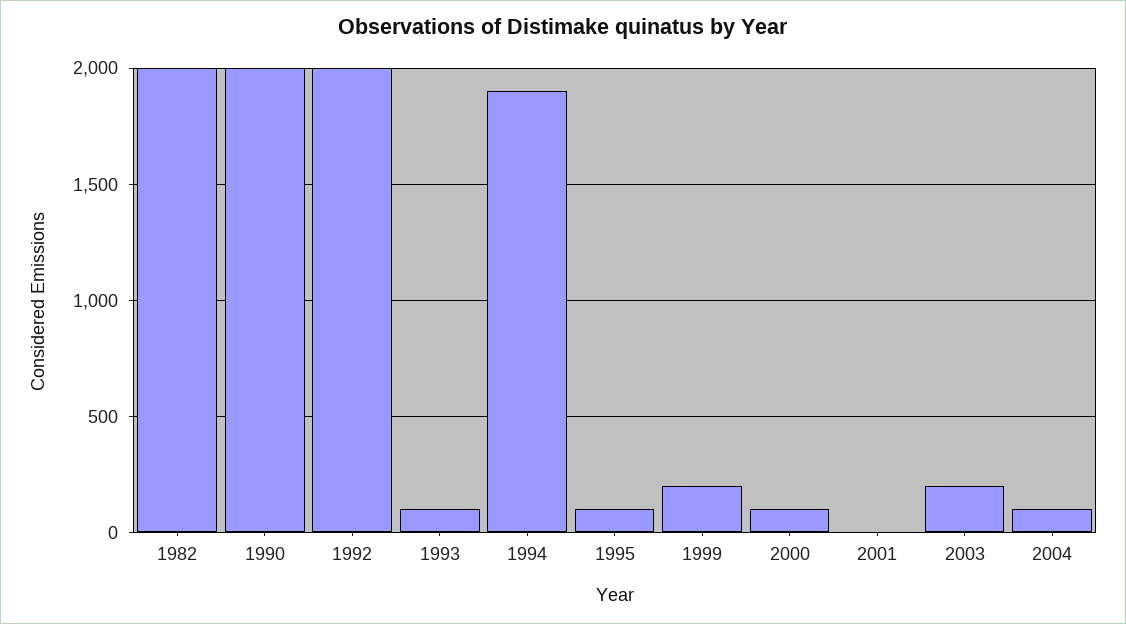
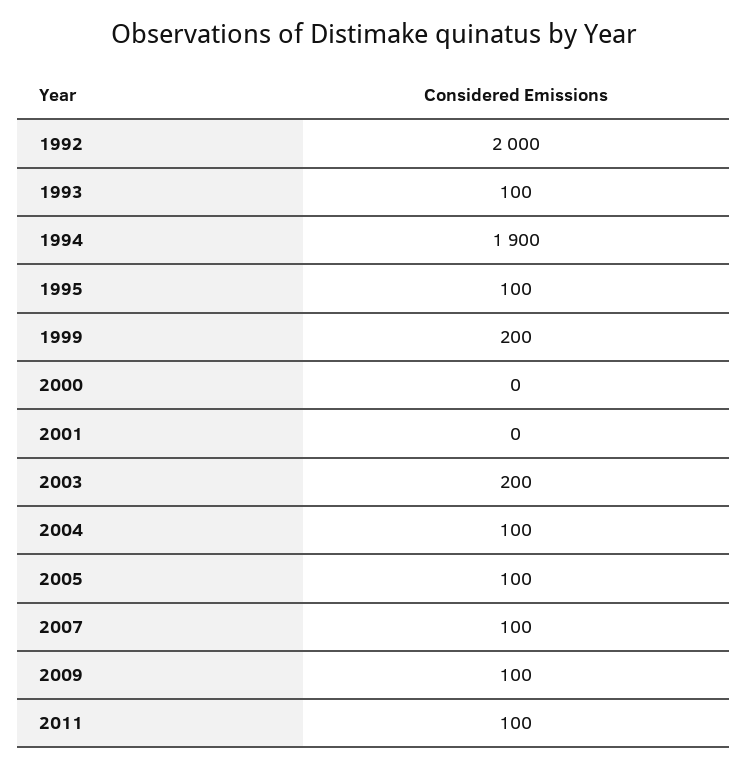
1982: 2000 -> none
1990: 2000 -> none
2000: 100 -> 0
2005: none -> 100
2007: none -> 100
2009: none -> 100
2011: none -> 100

